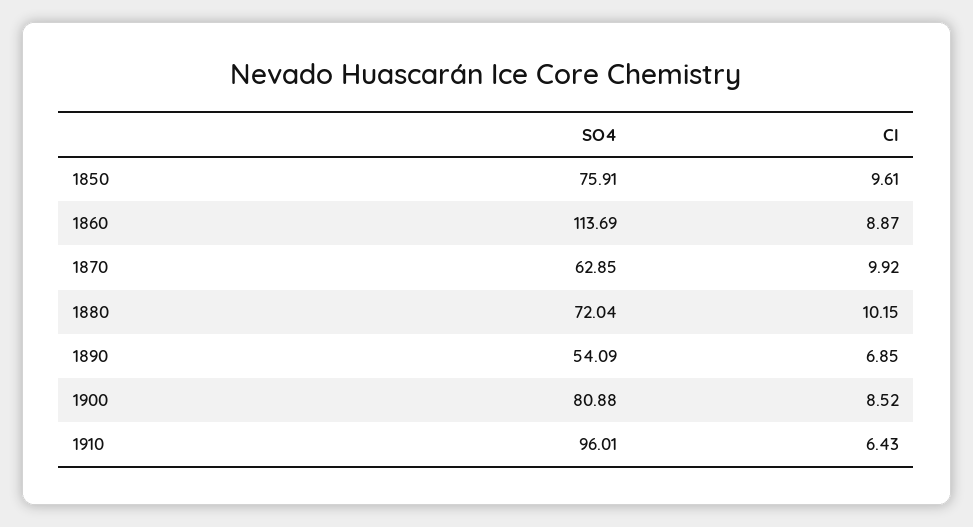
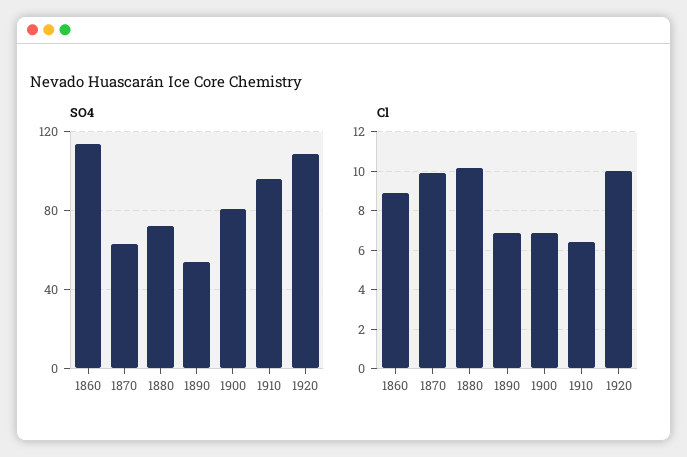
SO4, 1850: 75.91 -> none
Cl, 1850: 9.61 -> none
Cl, 1900: 8.52 -> 7
SO4, 1920: none -> 110
Cl, 1920: none -> 10

